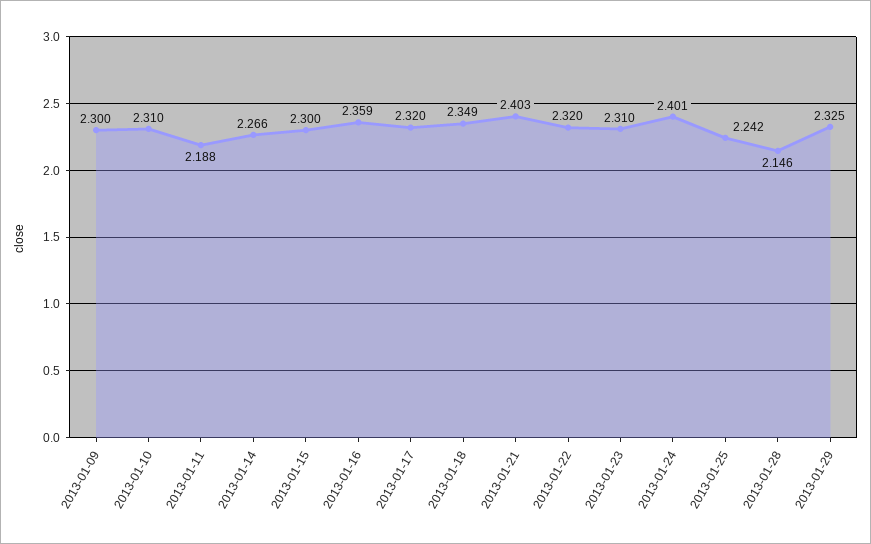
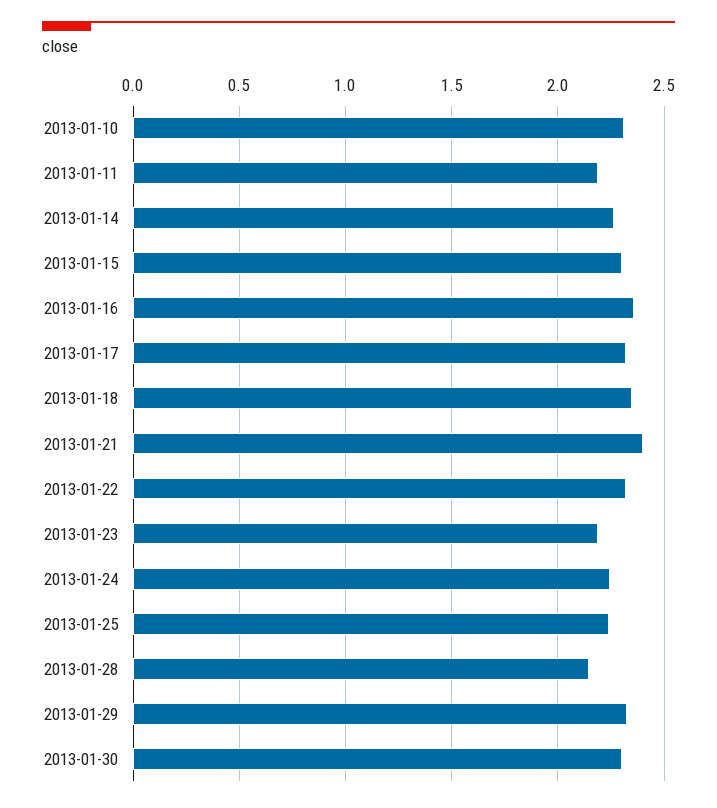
2013-01-09: 2.3 -> none
2013-01-23: 2.31 -> 2.2
2013-01-24: 2.401 -> 2.25
2013-01-30: none -> 2.3

